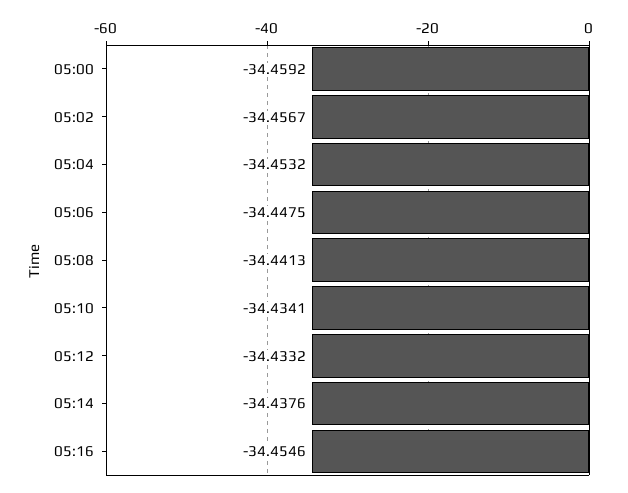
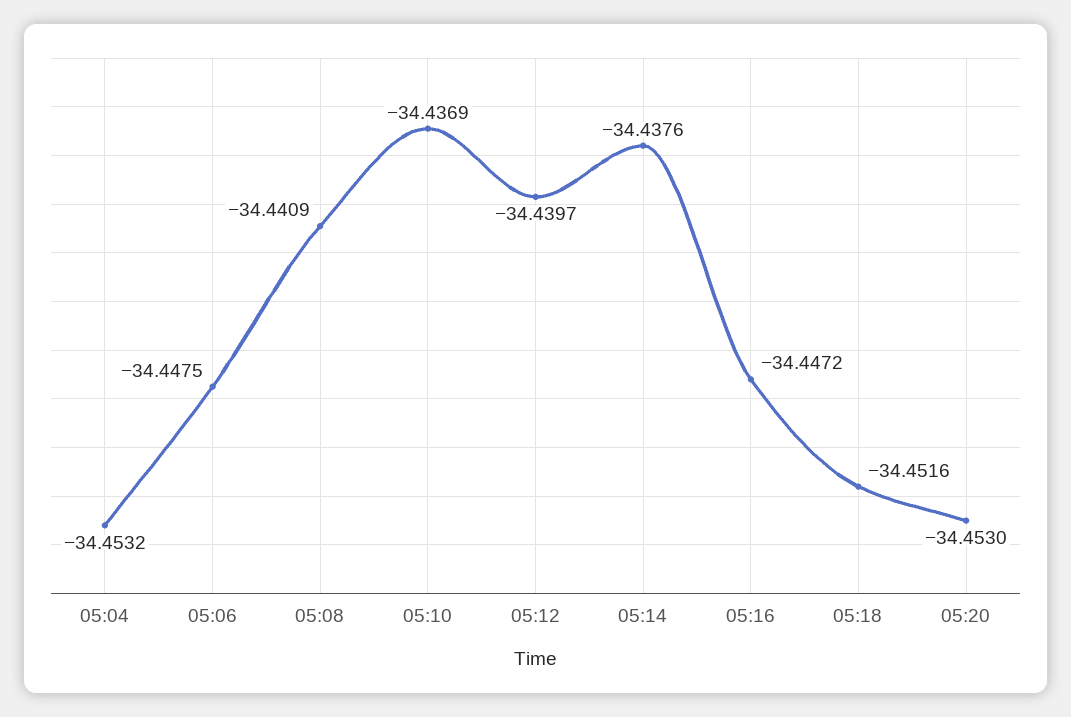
05:00: -34.4592 -> none
05:02: -34.4567 -> none
05:08: -34.4413 -> -34.4409
05:10: -34.4341 -> -34.4369
05:12: -34.4332 -> -34.4397
05:16: -34.4546 -> -34.4472
05:18: none -> -34.4516
05:20: none -> -34.453

